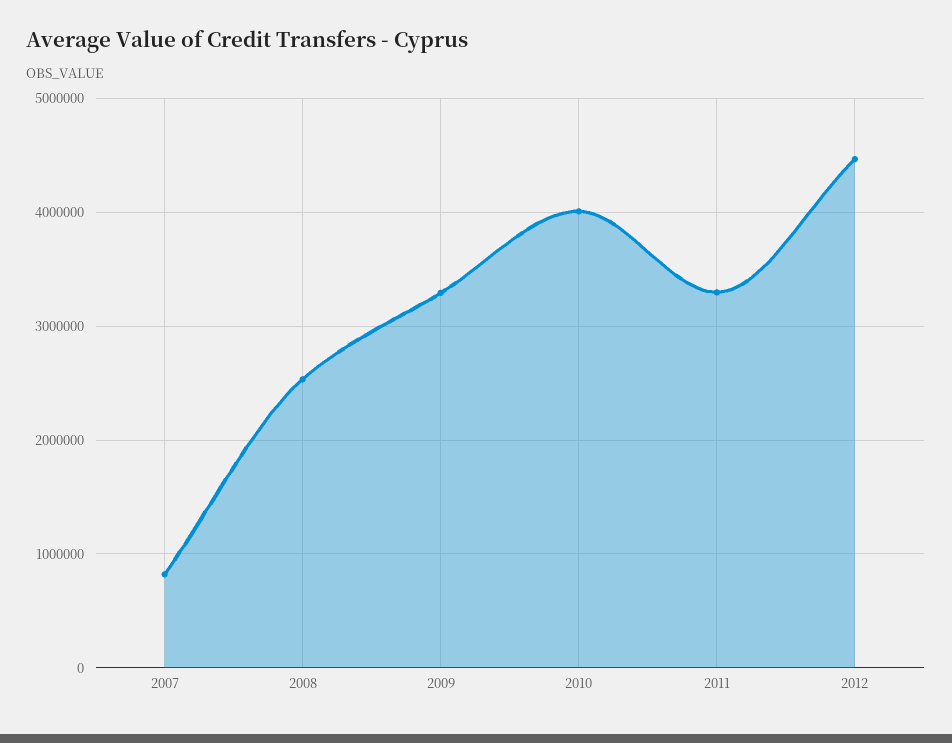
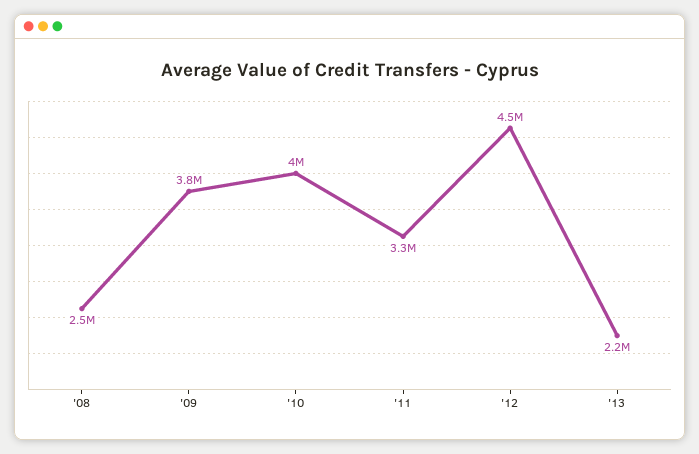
2007: 800000 -> none
2009: 3300000 -> 3800000
'13: none -> 2200000

